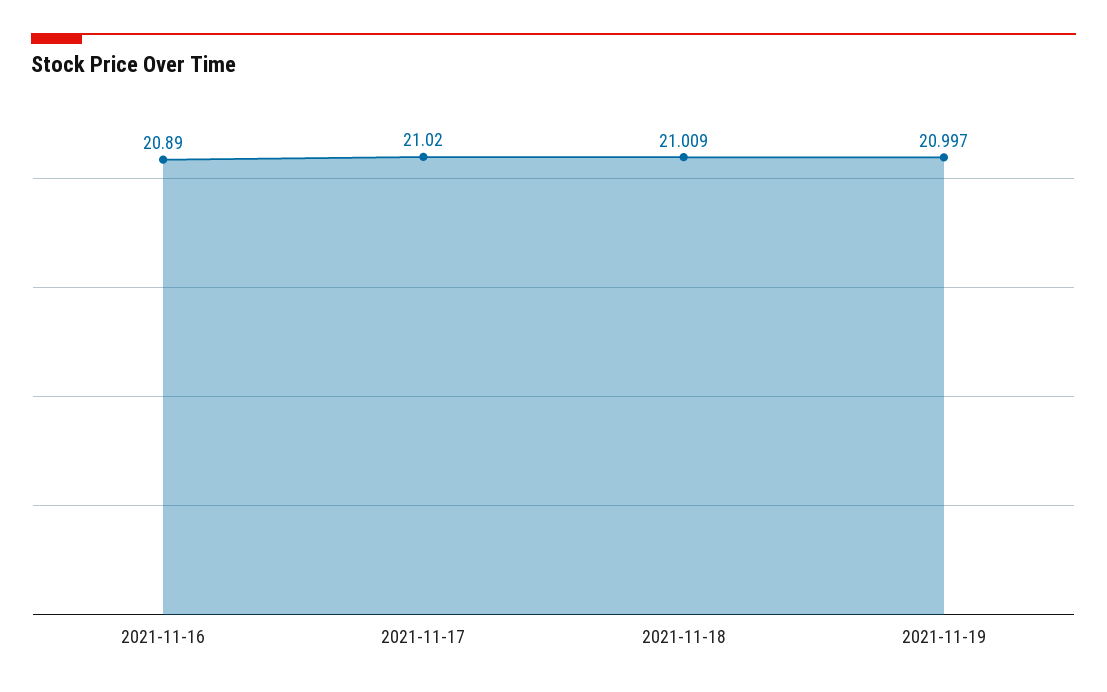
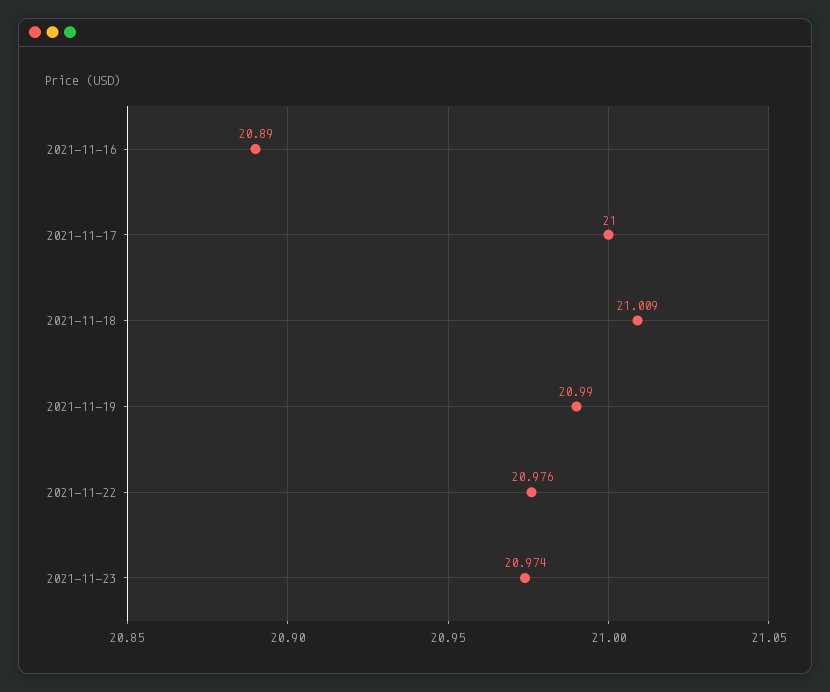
2021-11-17: 21.02 -> 21
2021-11-19: 20.997 -> 20.99
2021-11-22: none -> 20.976
2021-11-23: none -> 20.974

